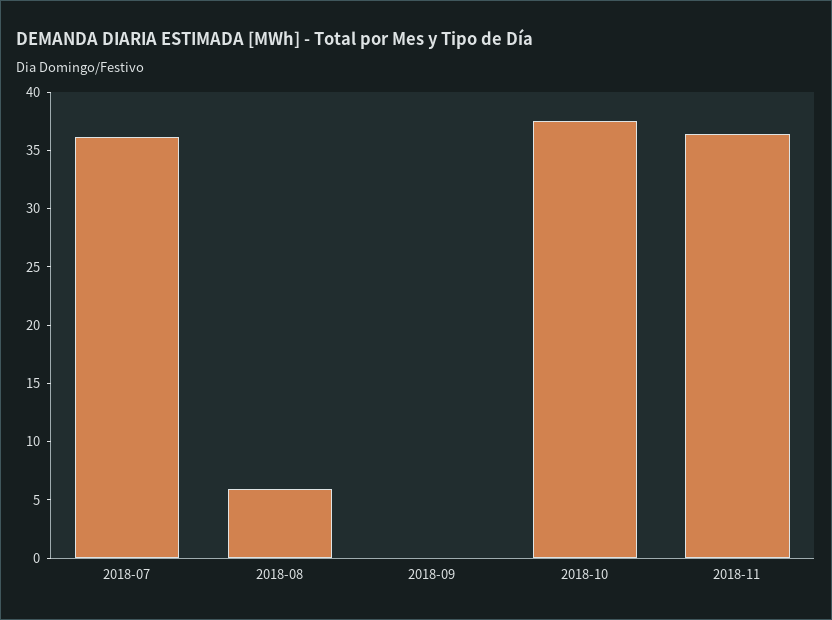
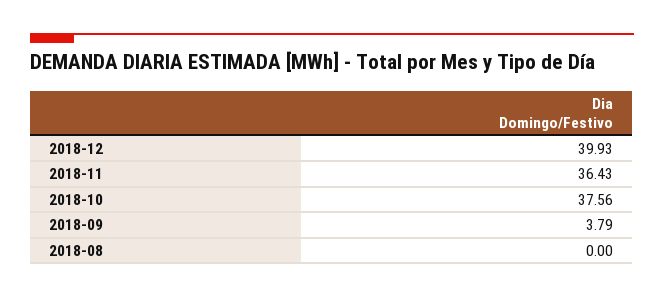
2018-07: 36 -> none
2018-08: 6 -> 0
2018-09: 0 -> 3.79
2018-12: none -> 39.93

